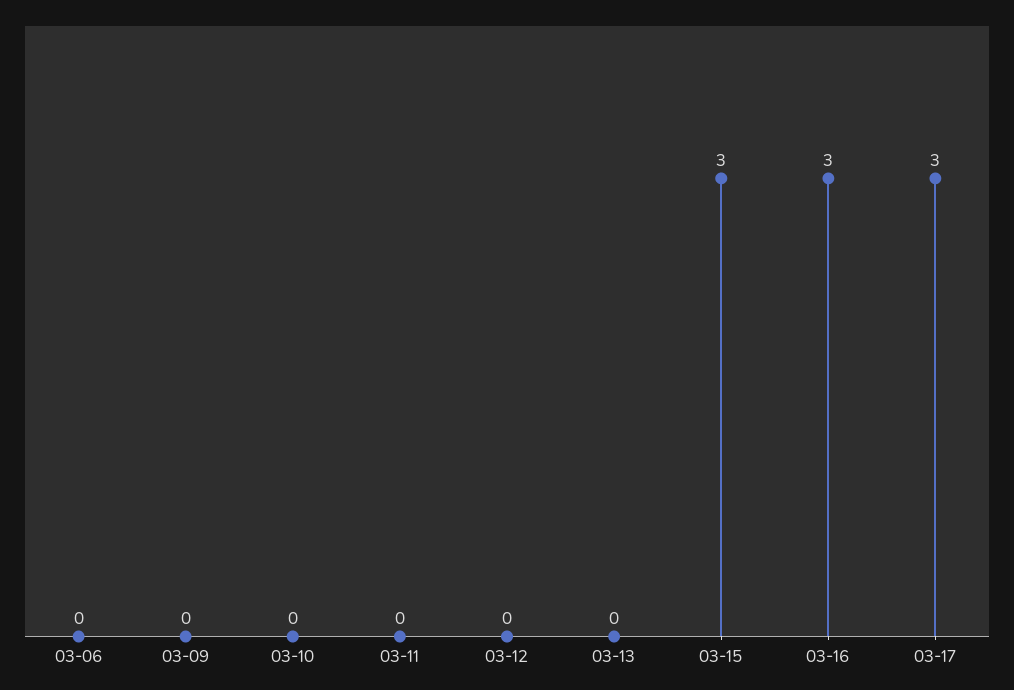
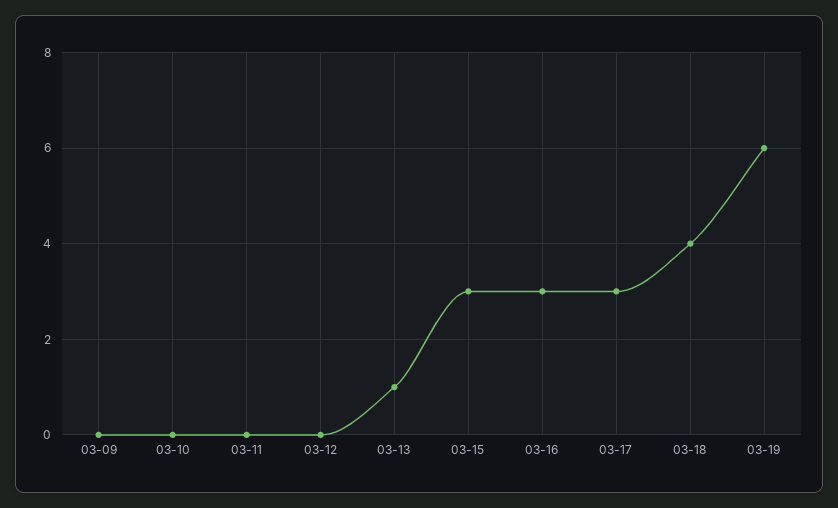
03-06: 0 -> none
03-13: 0 -> 1
03-18: none -> 4
03-19: none -> 6

